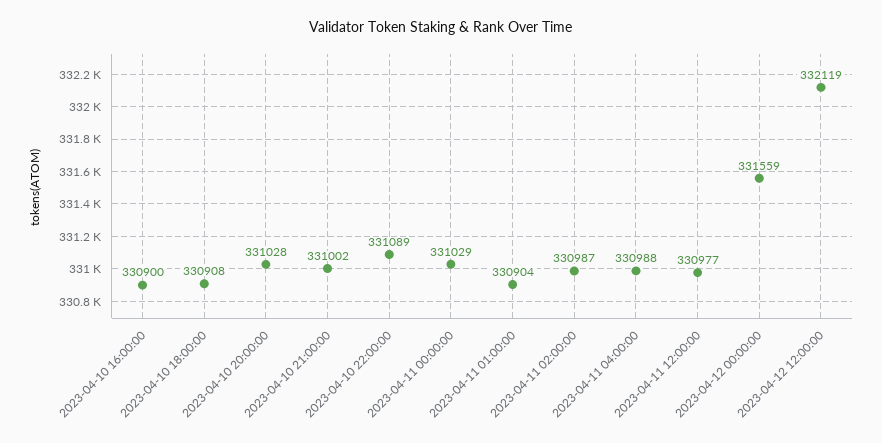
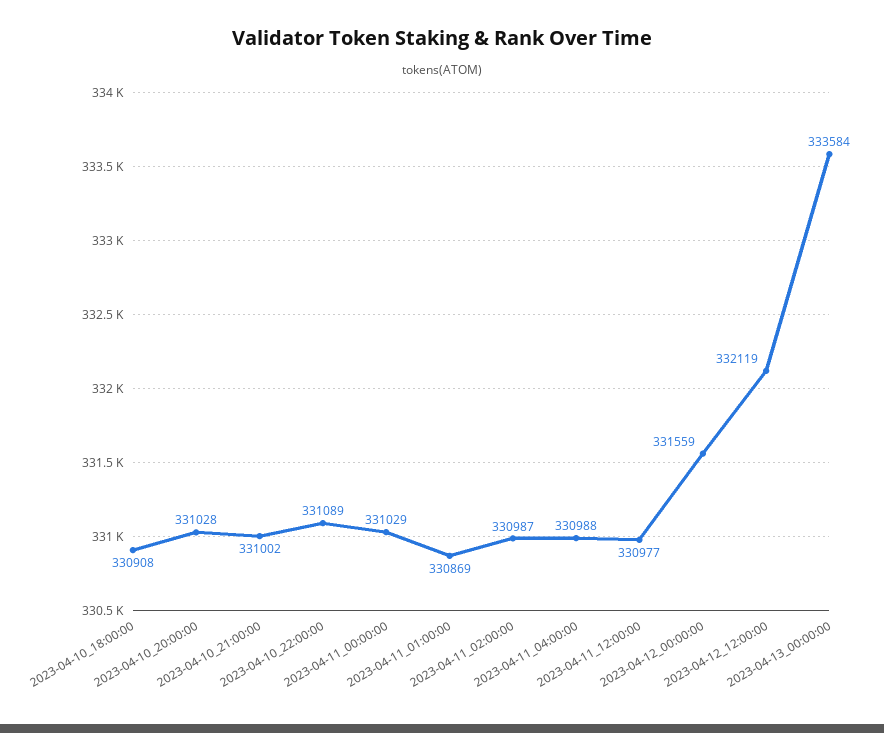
2023-04-10 16:00:00: 330900 -> none
2023-04-11 01:00:00: 330904 -> 330869
2023-04-13_00:00:00: none -> 333584

